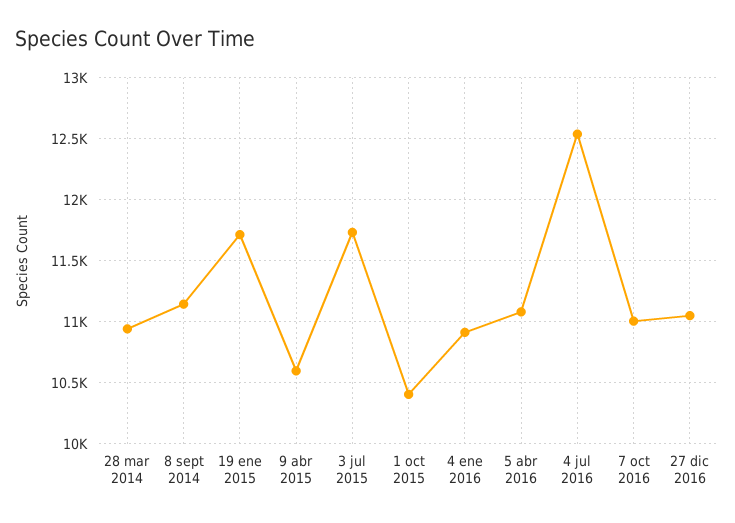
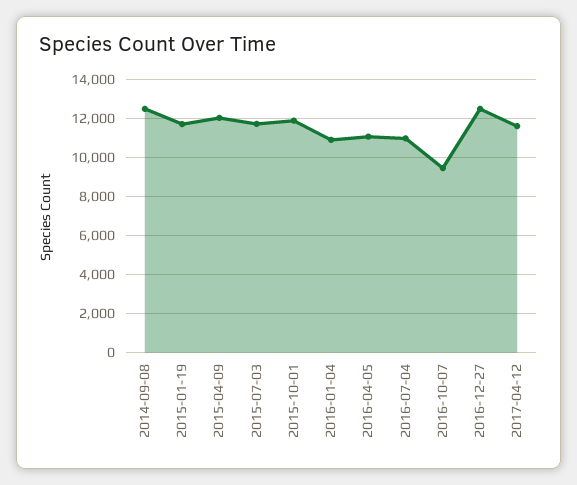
28 mar 2014: 10950 -> none
8 sept 2014: 11150 -> 12500
9 abr 2015: 10600 -> 12000
1 oct 2015: 10400 -> 12000
4 jul 2016: 12550 -> 11000
7 oct 2016: 11000 -> 9500
27 dic 2016: 11050 -> 12500
2017-04-12: none -> 11500

